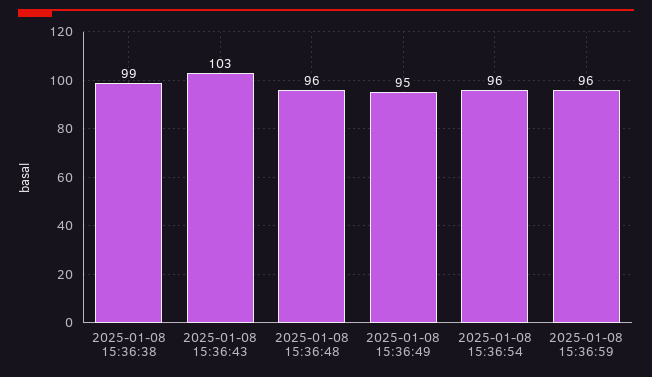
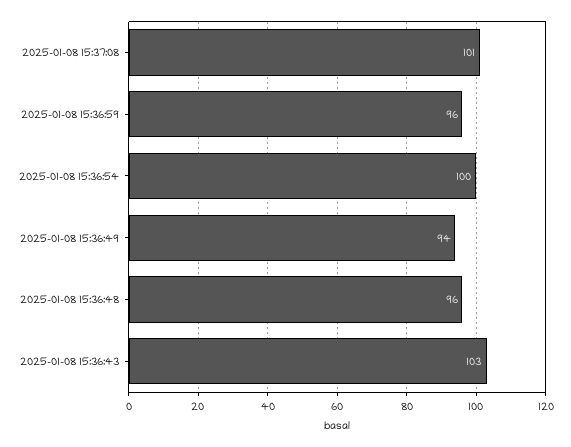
2025-01-08 15:36:38: 99 -> none
2025-01-08 15:36:49: 95 -> 94
2025-01-08 15:36:54: 96 -> 100
2025-01-08 15:37:08: none -> 101

